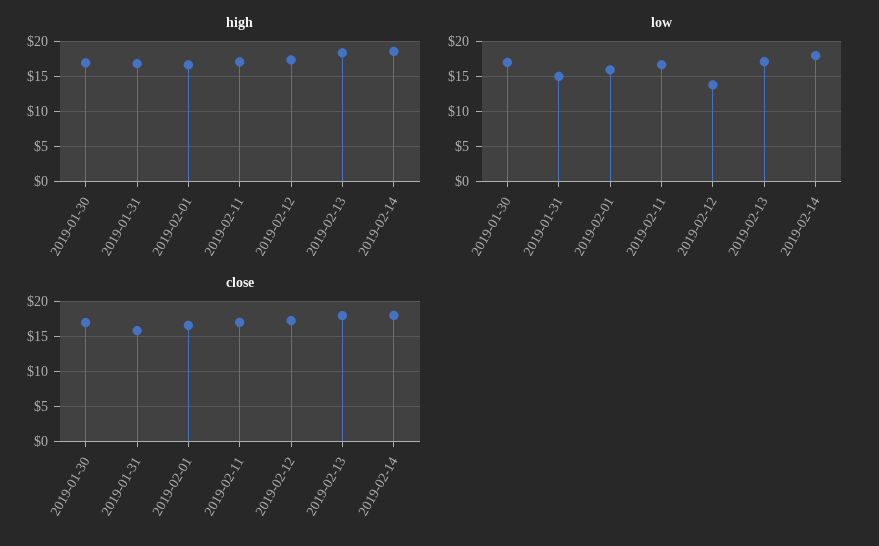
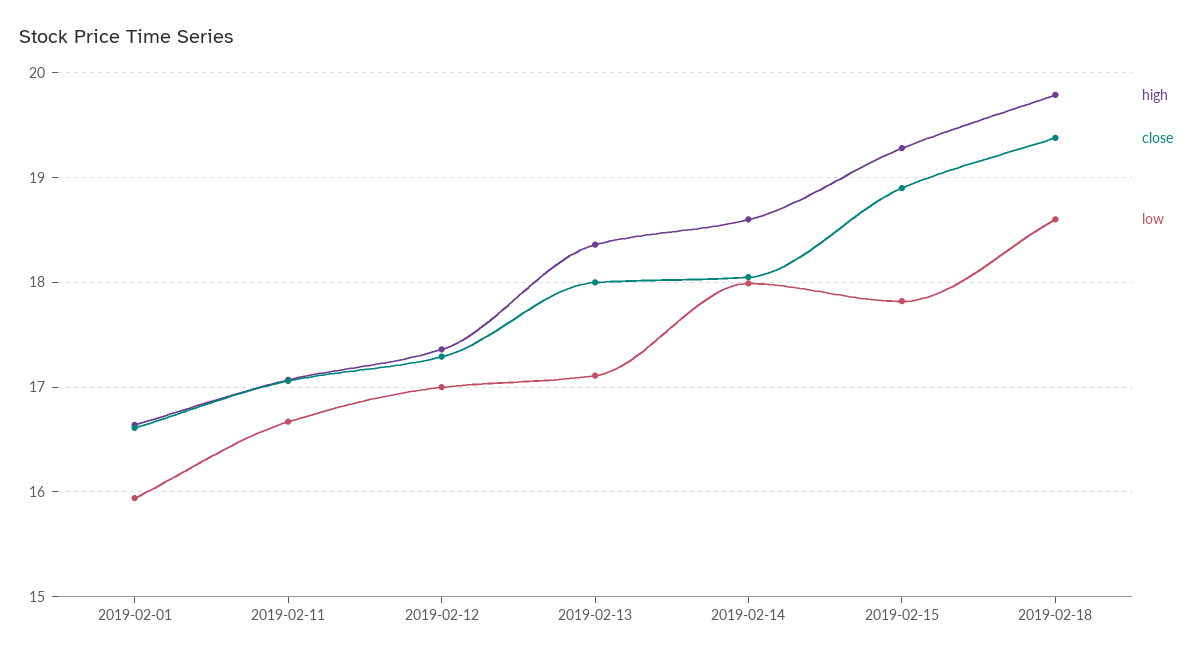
high, 2019-01-30: 17 -> none
high, 2019-01-31: 17 -> none
low, 2019-01-30: 17 -> none
low, 2019-01-31: 15 -> none
low, 2019-02-12: 14 -> 17
close, 2019-01-30: 17 -> none
close, 2019-01-31: 16 -> none
high, 2019-02-15: none -> 19.3
close, 2019-02-15: none -> 18.9
low, 2019-02-15: none -> 17.8
high, 2019-02-18: none -> 19.8
close, 2019-02-18: none -> 19.4
low, 2019-02-18: none -> 18.6

